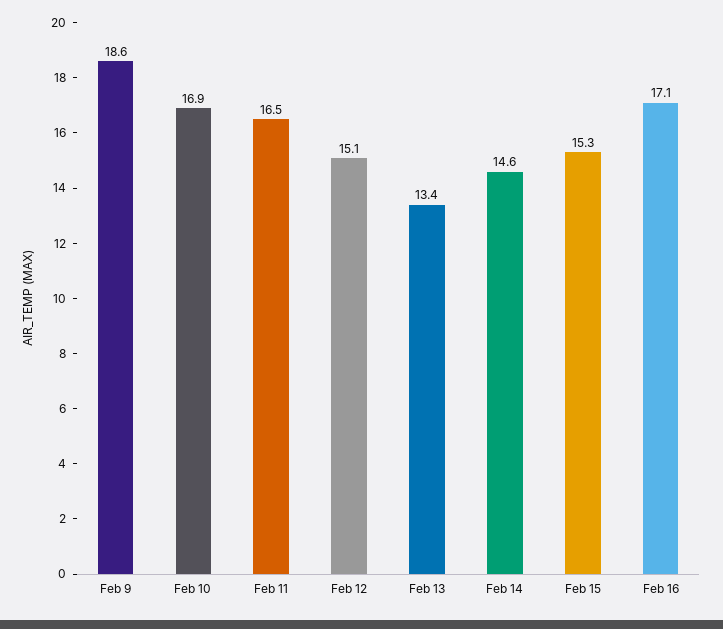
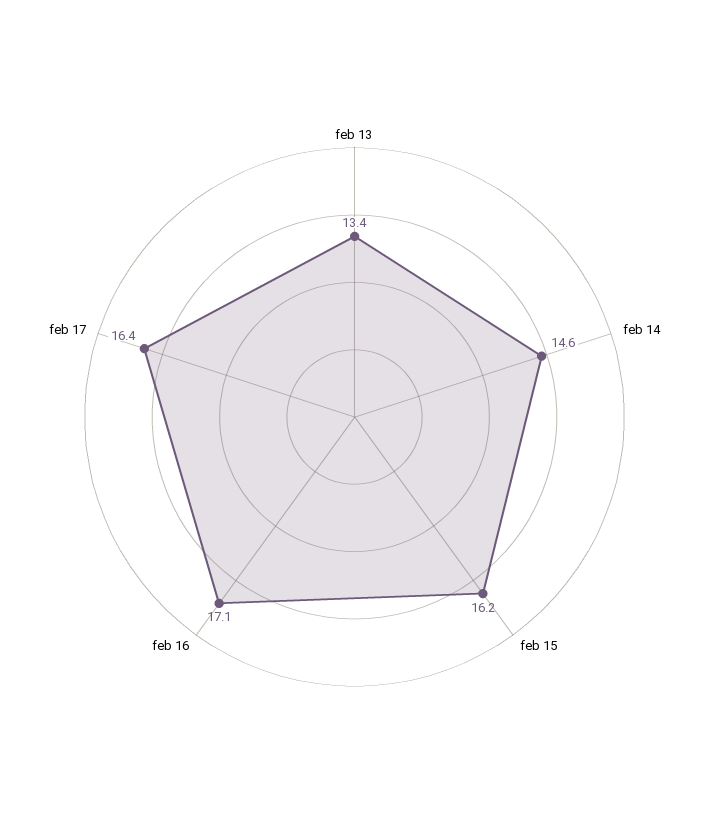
Feb 9: 18.6 -> none
Feb 10: 16.9 -> none
Feb 11: 16.5 -> none
Feb 12: 15.1 -> none
Feb 15: 15.3 -> 16.2
feb 17: none -> 16.4

